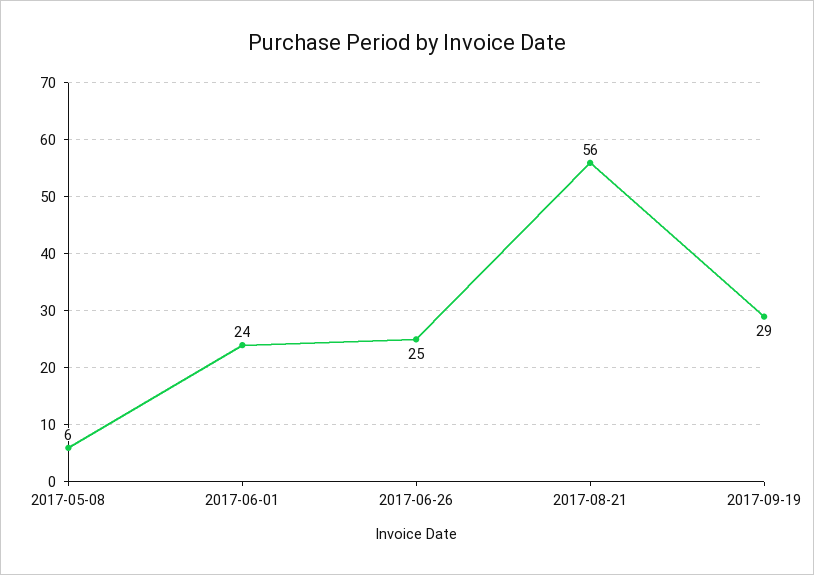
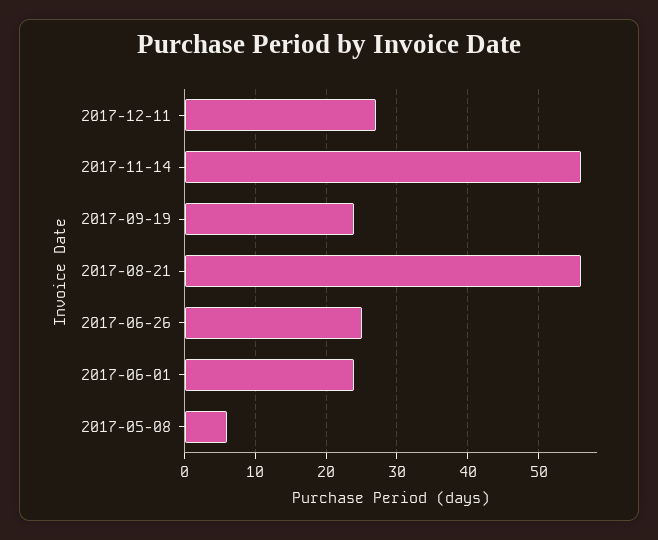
2017-09-19: 29 -> 24
2017-12-11: none -> 27
2017-11-14: none -> 56

